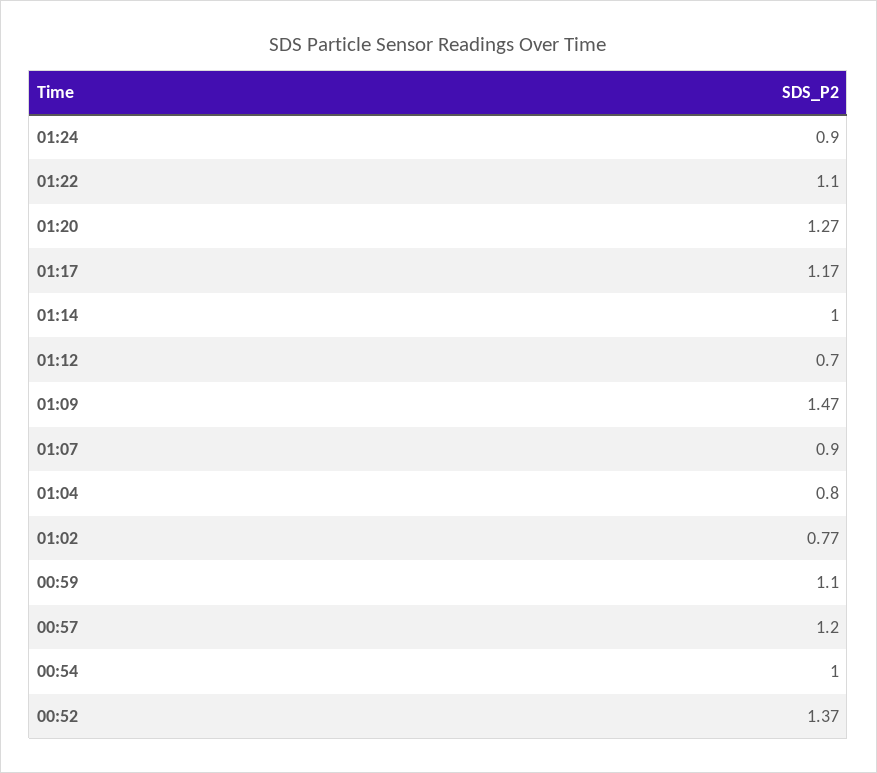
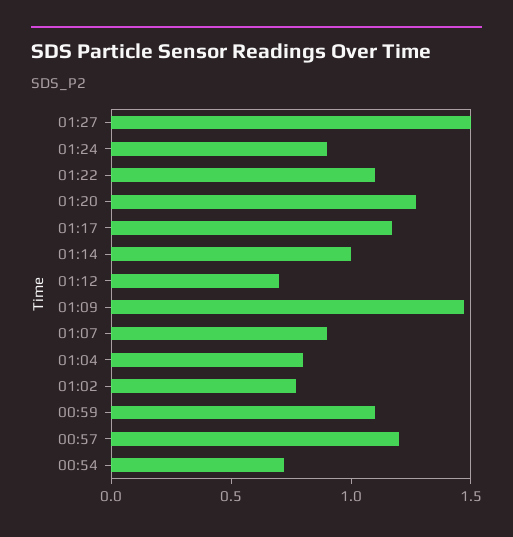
00:54: 1 -> 0.7
00:52: 1.37 -> none
01:27: none -> 1.5

